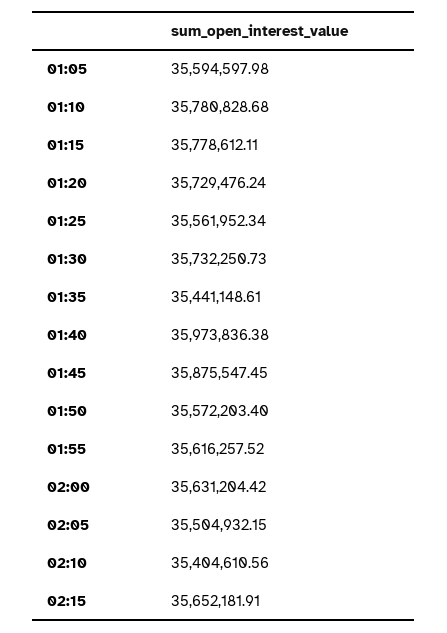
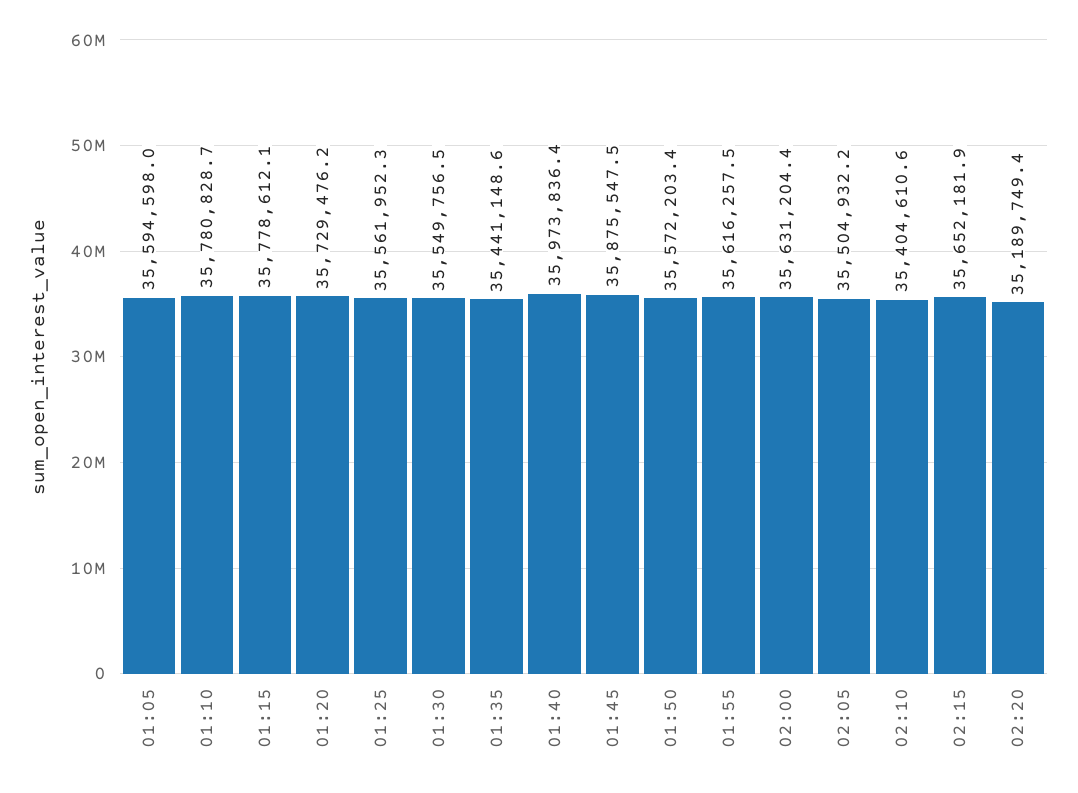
01:30: 35732250.73 -> 35549756.5
02:20: none -> 35189749.4

